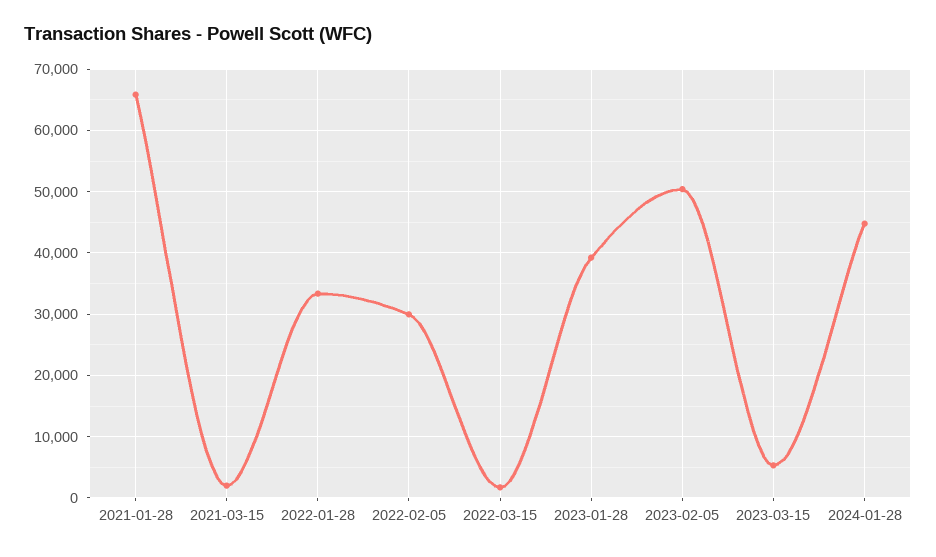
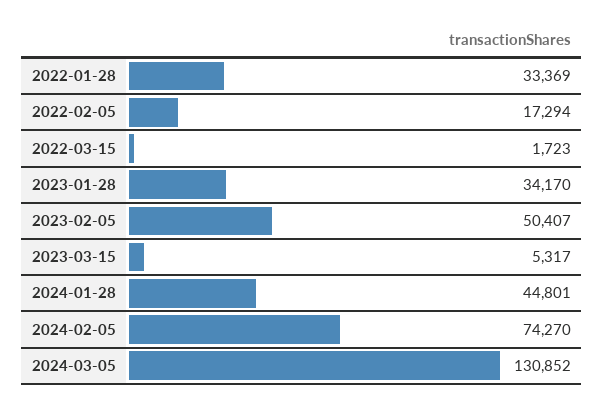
2021-01-28: 66000 -> none
2021-03-15: 2000 -> none
2022-02-05: 30000 -> 17294
2023-01-28: 39000 -> 34170
2024-02-05: none -> 74270
2024-03-05: none -> 130852

